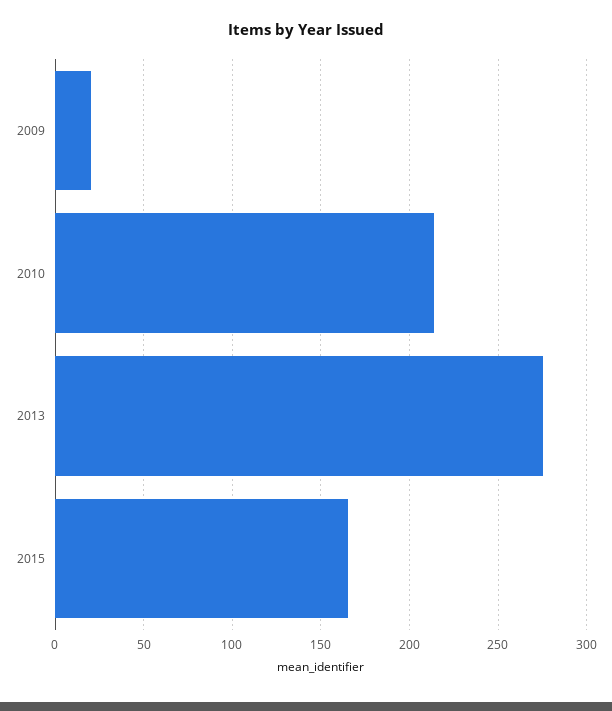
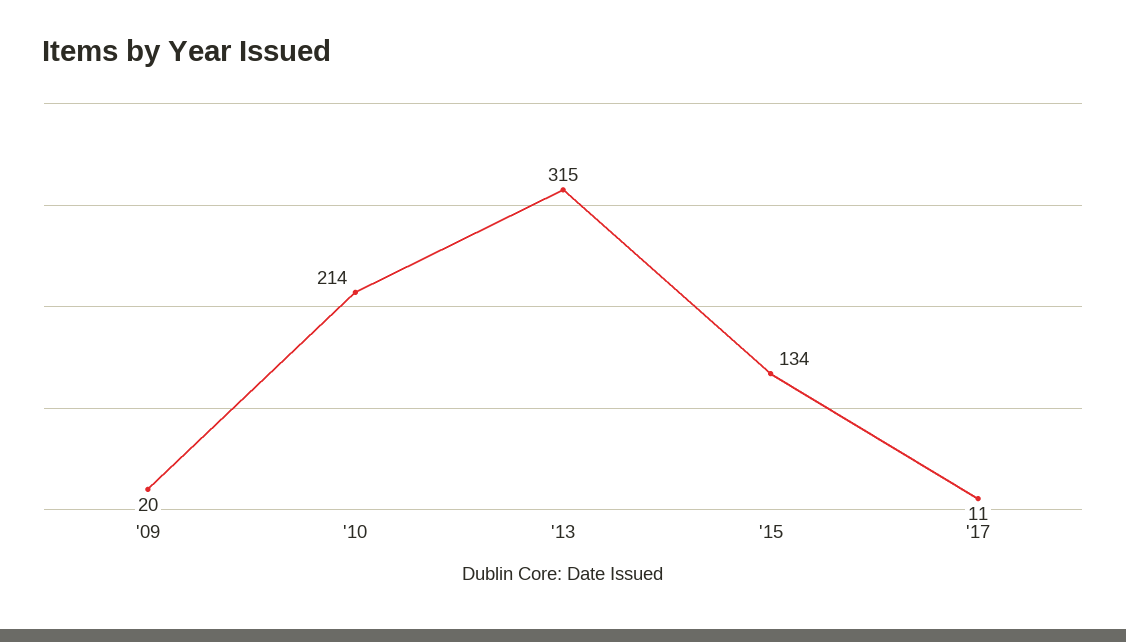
2013: 275 -> 315
2015: 165 -> 134
'17: none -> 11

